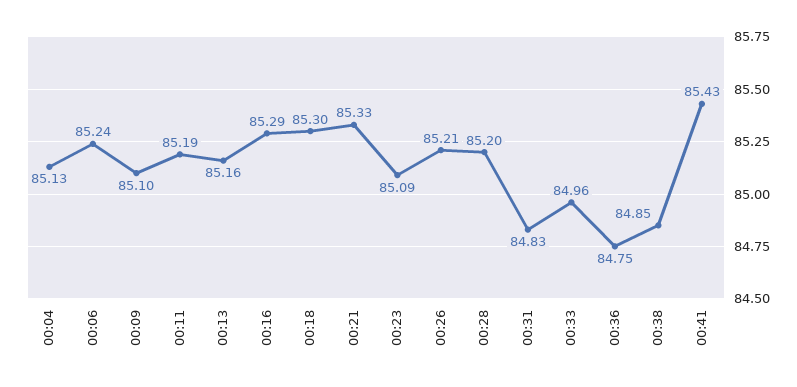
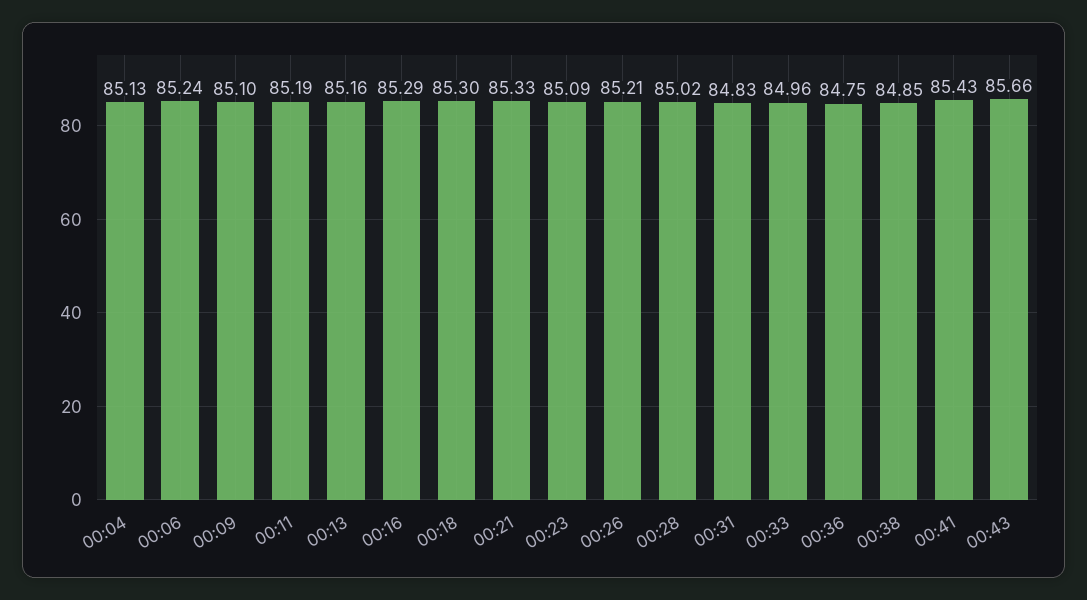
00:28: 85.2 -> 85.02
00:43: none -> 85.66

